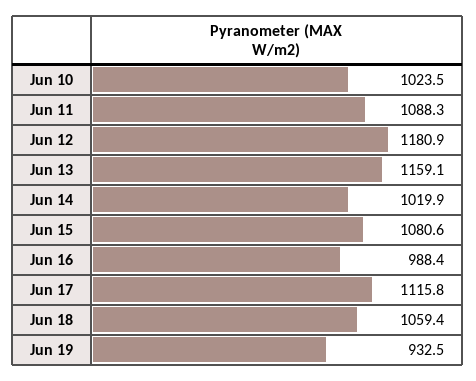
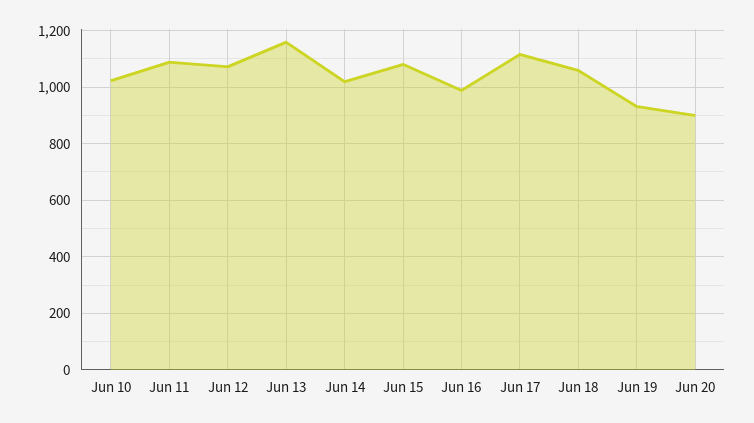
Jun 12: 1180.9 -> 1075
Jun 20: none -> 900

